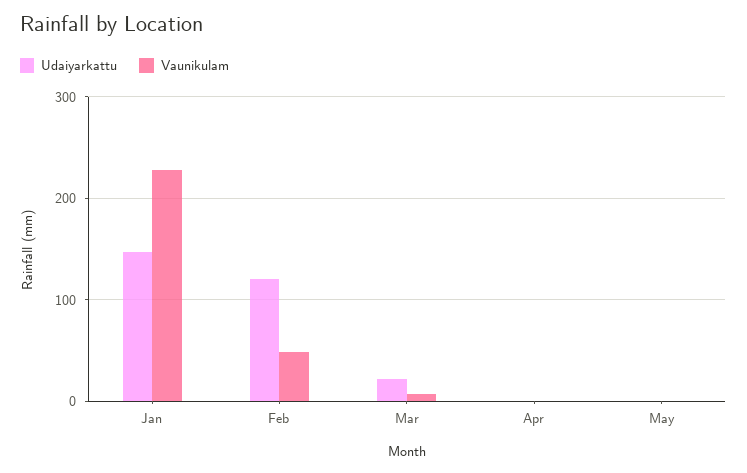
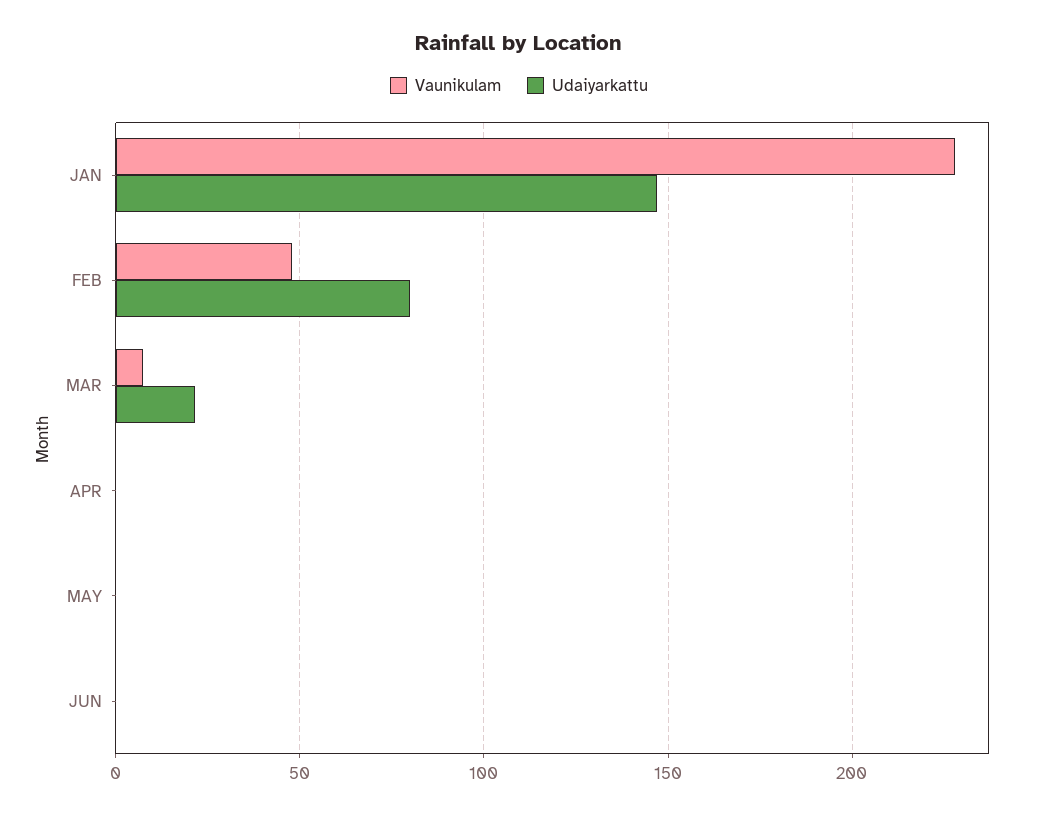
Udaiyarkattu, Feb: 120 -> 80
Vaunikulam, JUN: none -> 0
Udaiyarkattu, JUN: none -> 0

